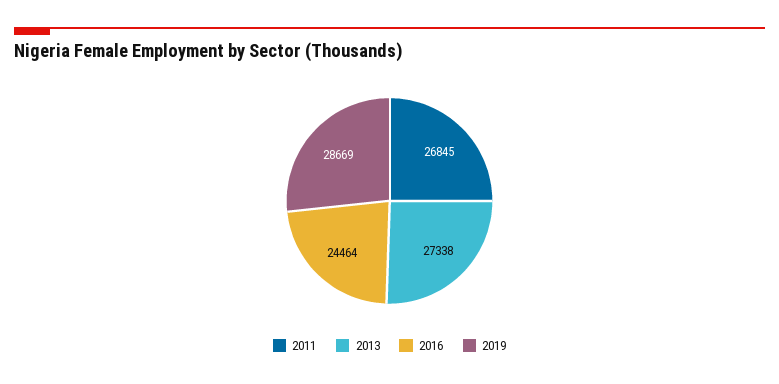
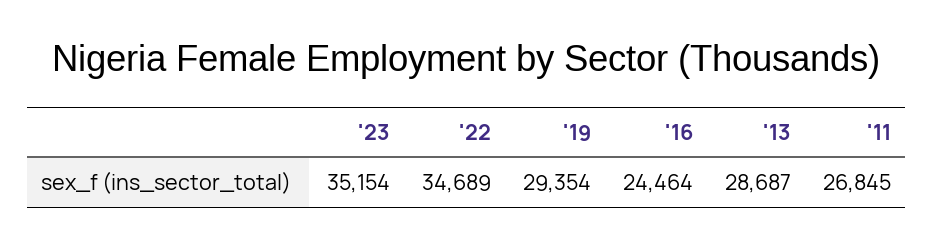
2013: 27338 -> 28687
2019: 28669 -> 29354
'23: none -> 35154
'22: none -> 34689

